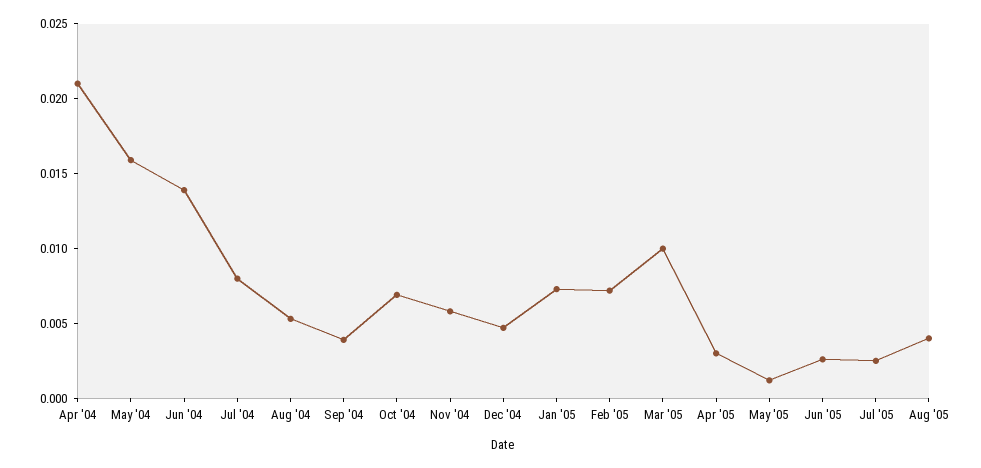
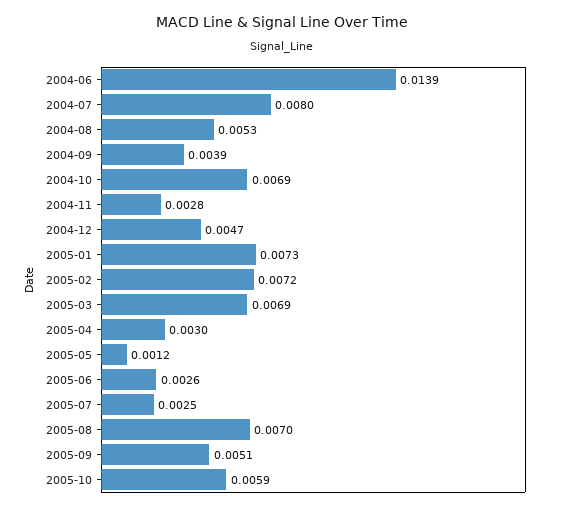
Apr '04: 0.021 -> none
May '04: 0.016 -> none
Nov '04: 0.006 -> 0.0028
Mar '05: 0.01 -> 0.0069
Aug '05: 0.004 -> 0.007
2005-09: none -> 0.0051
2005-10: none -> 0.0059

